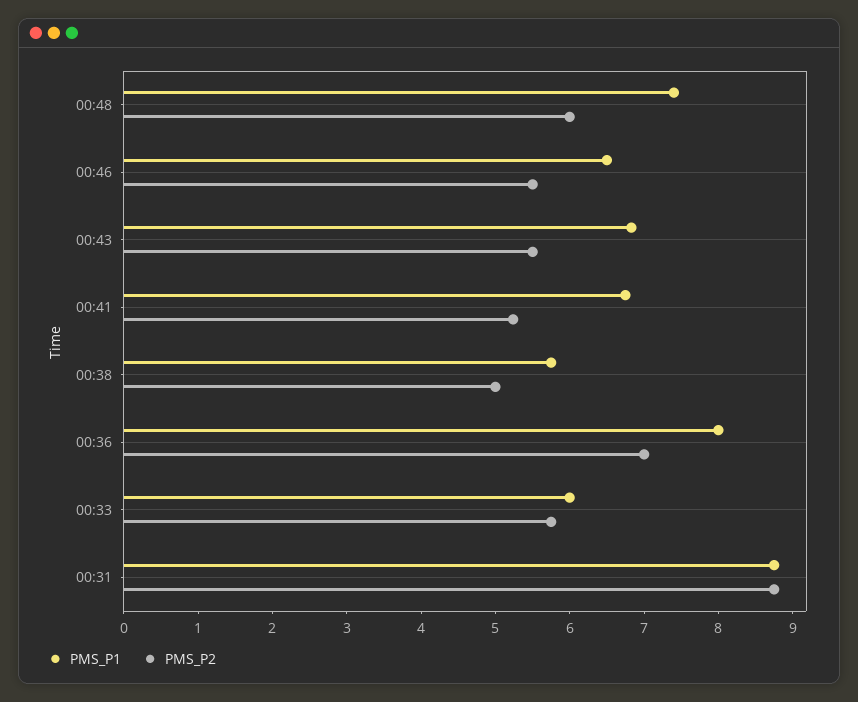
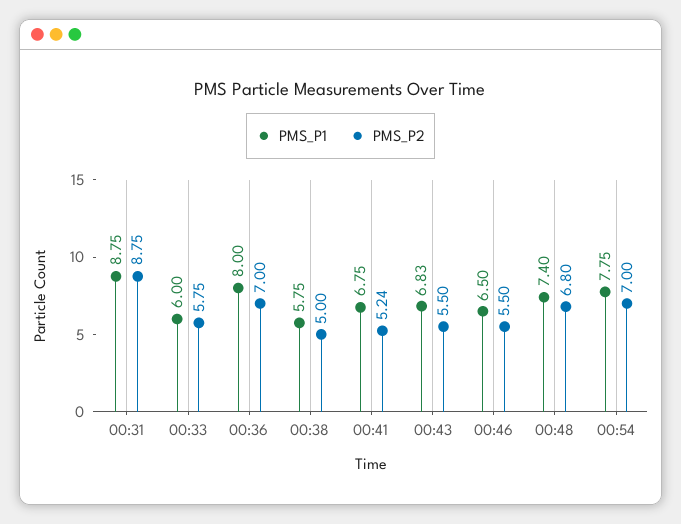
PMS_P2, 00:48: 6 -> 6.8
PMS_P1, 00:54: none -> 7.75
PMS_P2, 00:54: none -> 7

